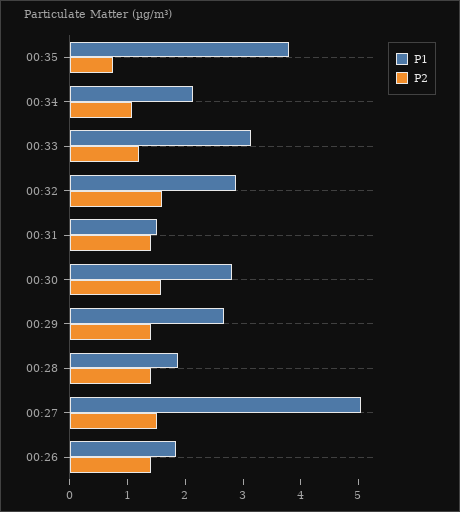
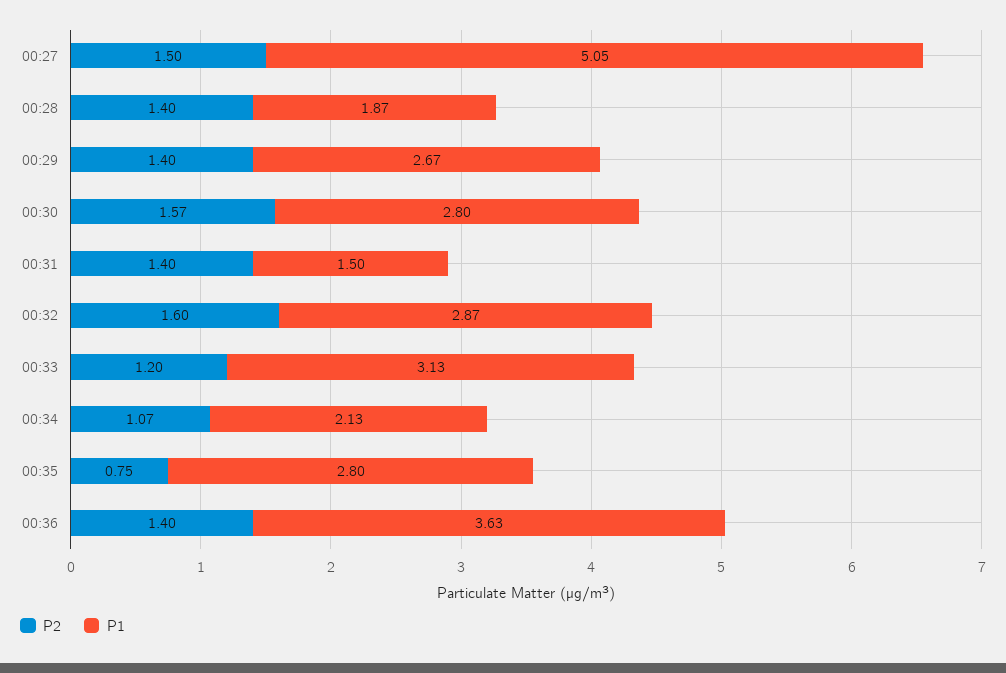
P1, 00:35: 3.8 -> 2.8
P1, 00:26: 1.8 -> none
P2, 00:26: 1.4 -> none
P2, 00:36: none -> 1.4
P1, 00:36: none -> 3.63

